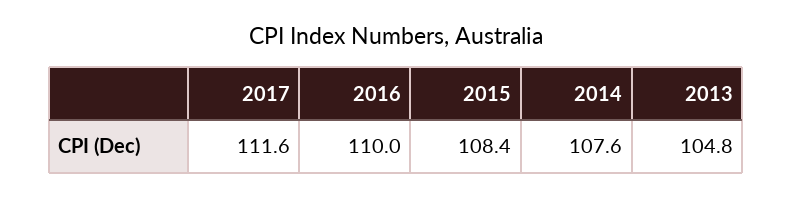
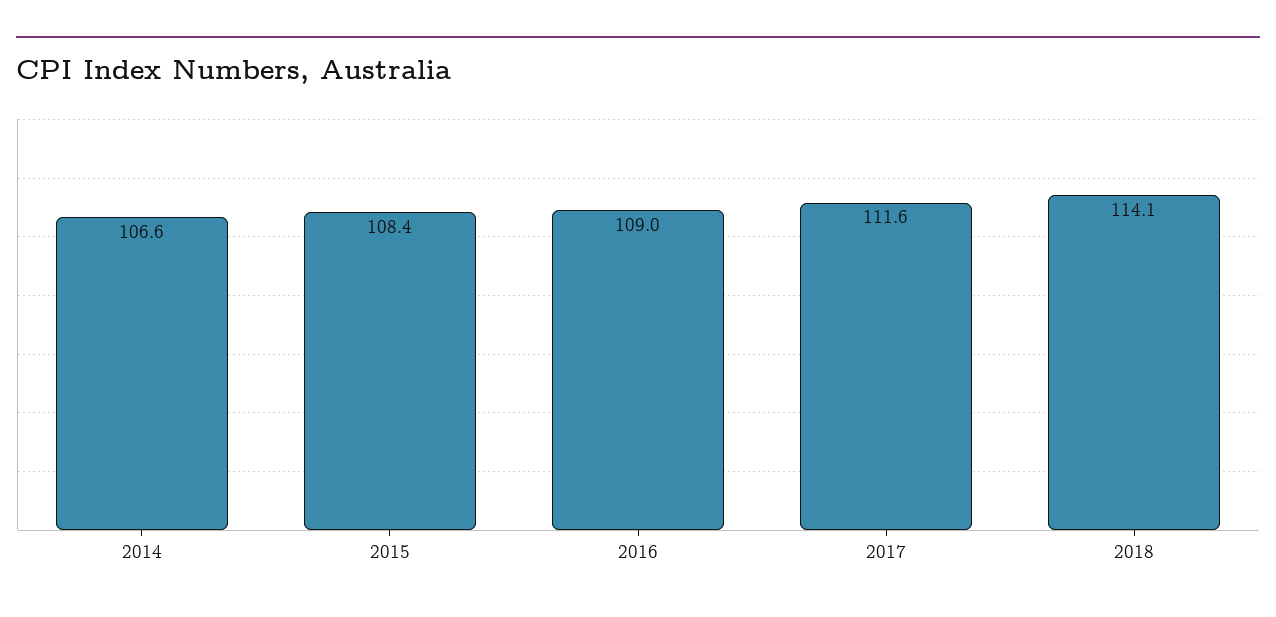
2016: 110 -> 109
2014: 107.6 -> 106.6
2013: 104.8 -> none
2018: none -> 114.1

